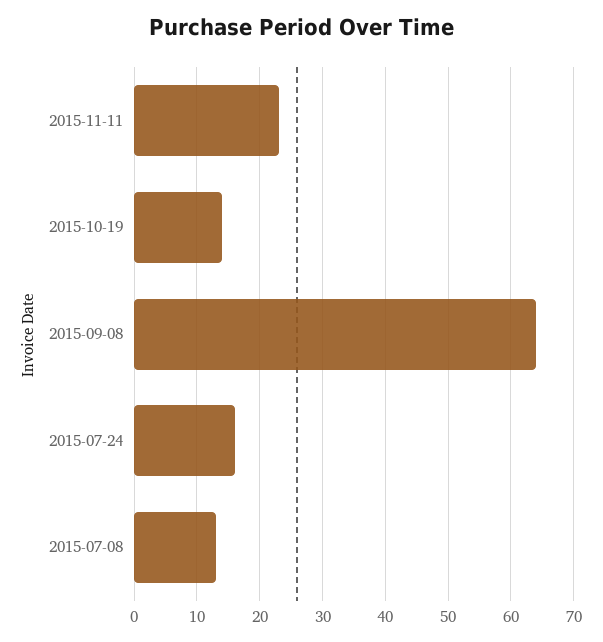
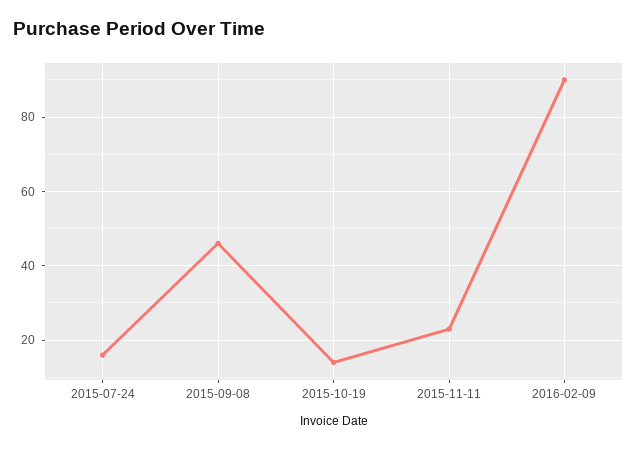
2015-09-08: 64 -> 45
2015-07-08: 13 -> none
2016-02-09: none -> 90

